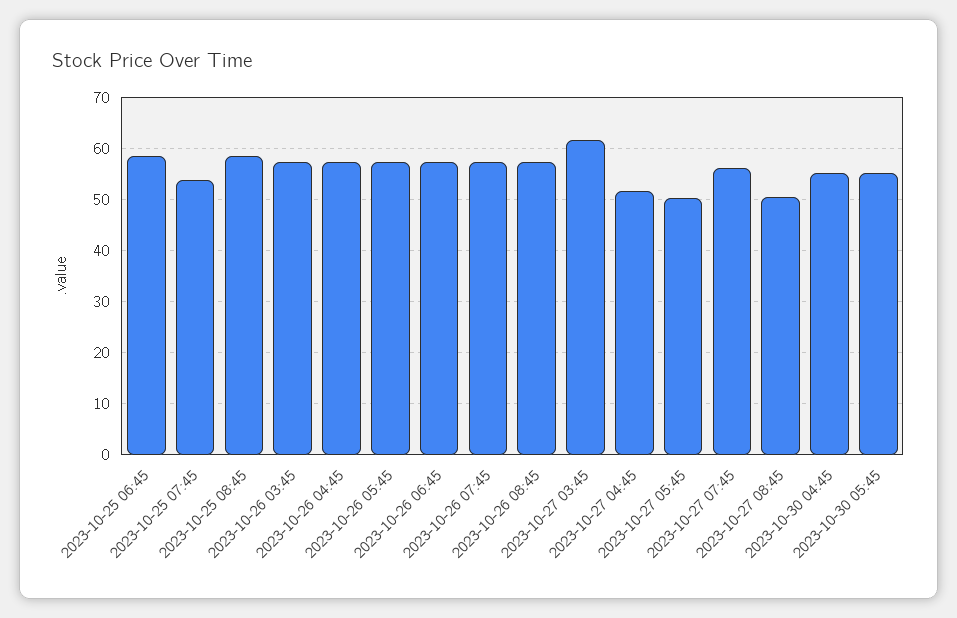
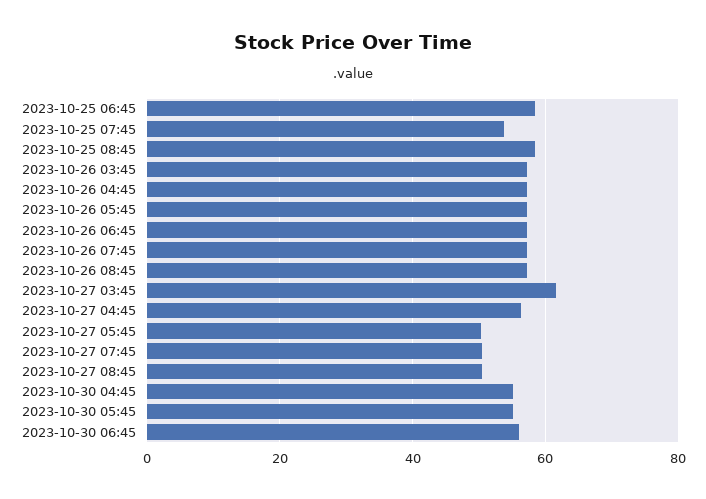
2023-10-27 04:45: 52 -> 56
2023-10-27 07:45: 56 -> 50
2023-10-30 06:45: none -> 56

